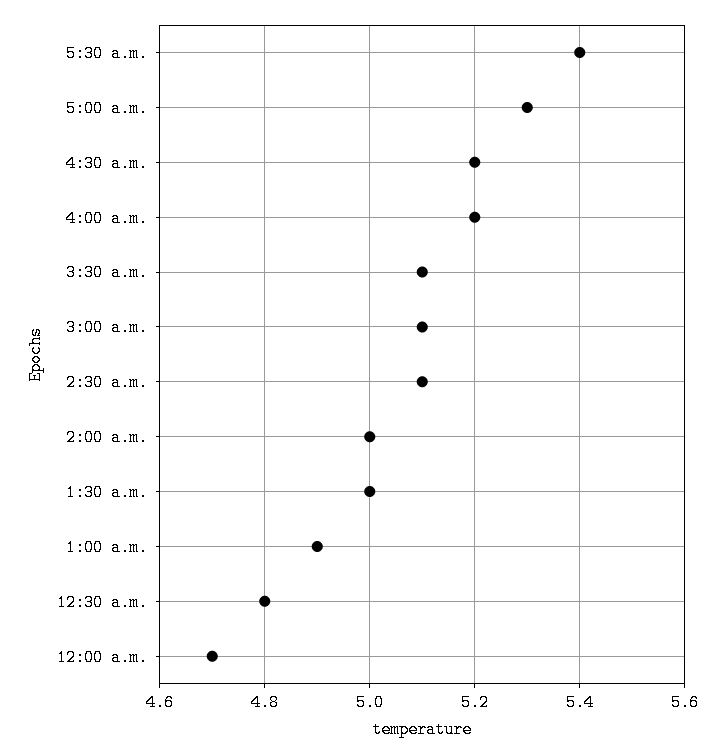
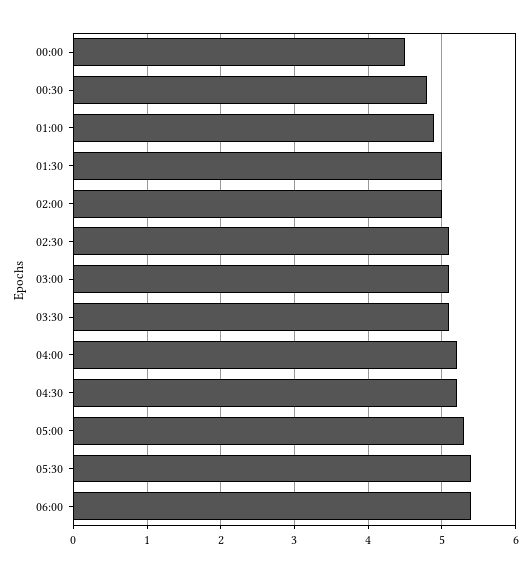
12:00 a.m.: 4.7 -> 4.5
06:00: none -> 5.4

